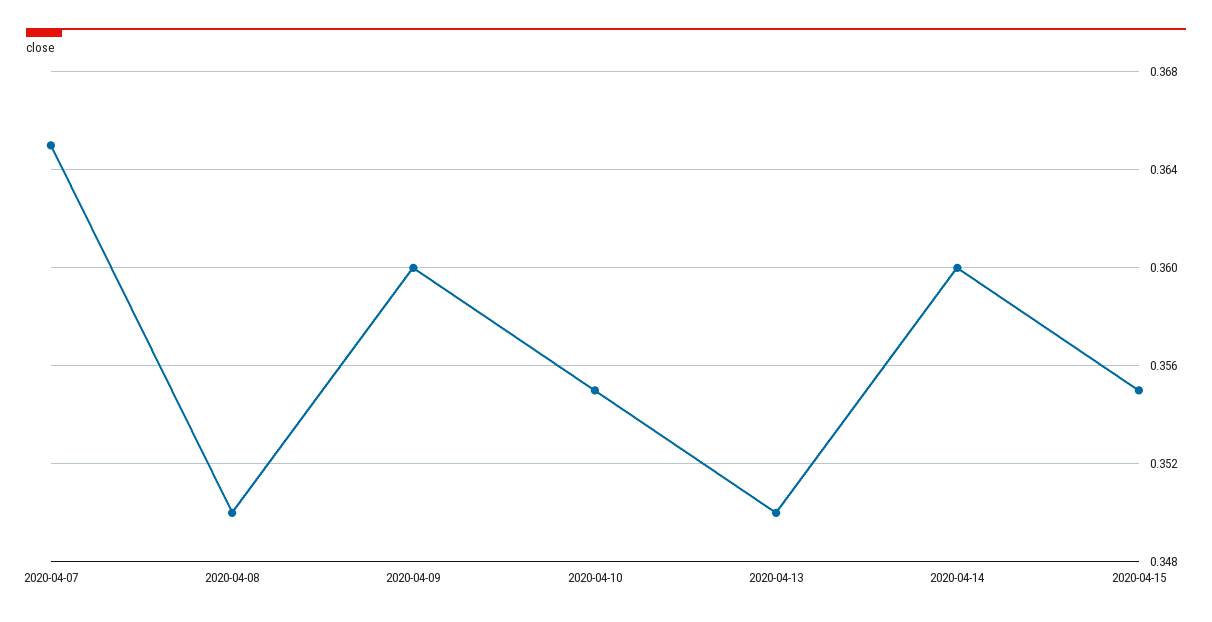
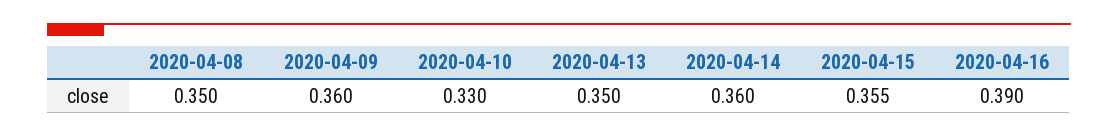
2020-04-07: 0.365 -> none
2020-04-10: 0.355 -> 0.33
2020-04-16: none -> 0.39

